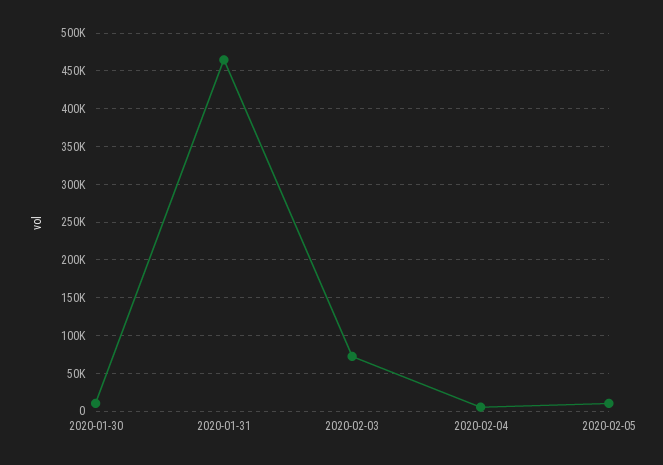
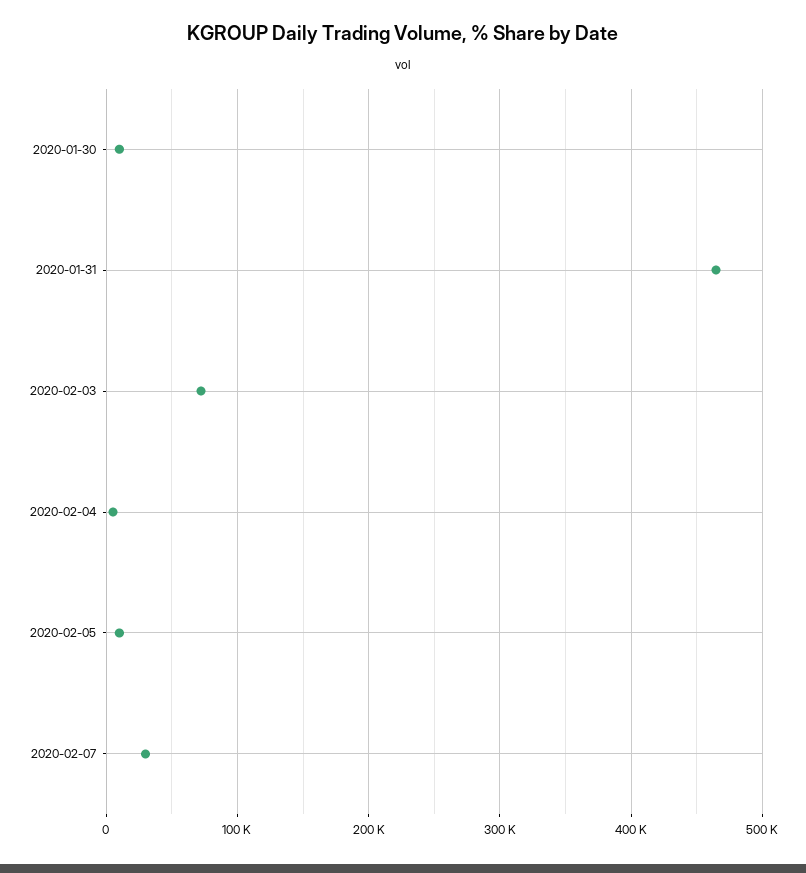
2020-02-07: none -> 30000

